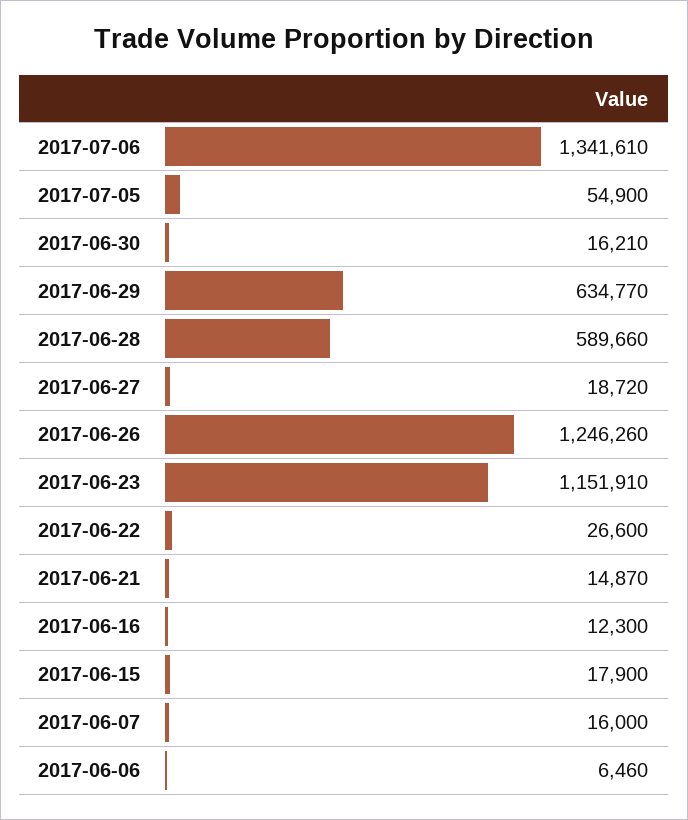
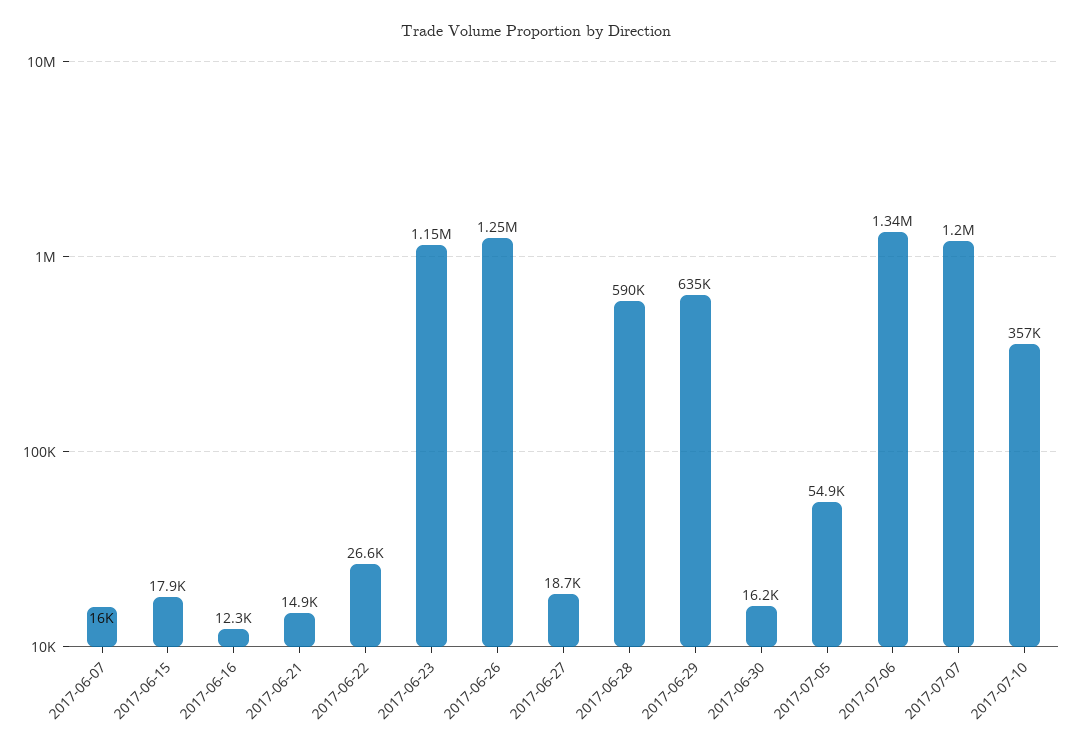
2017-06-06: 6460 -> none
2017-07-07: none -> 1200000
2017-07-10: none -> 357000

